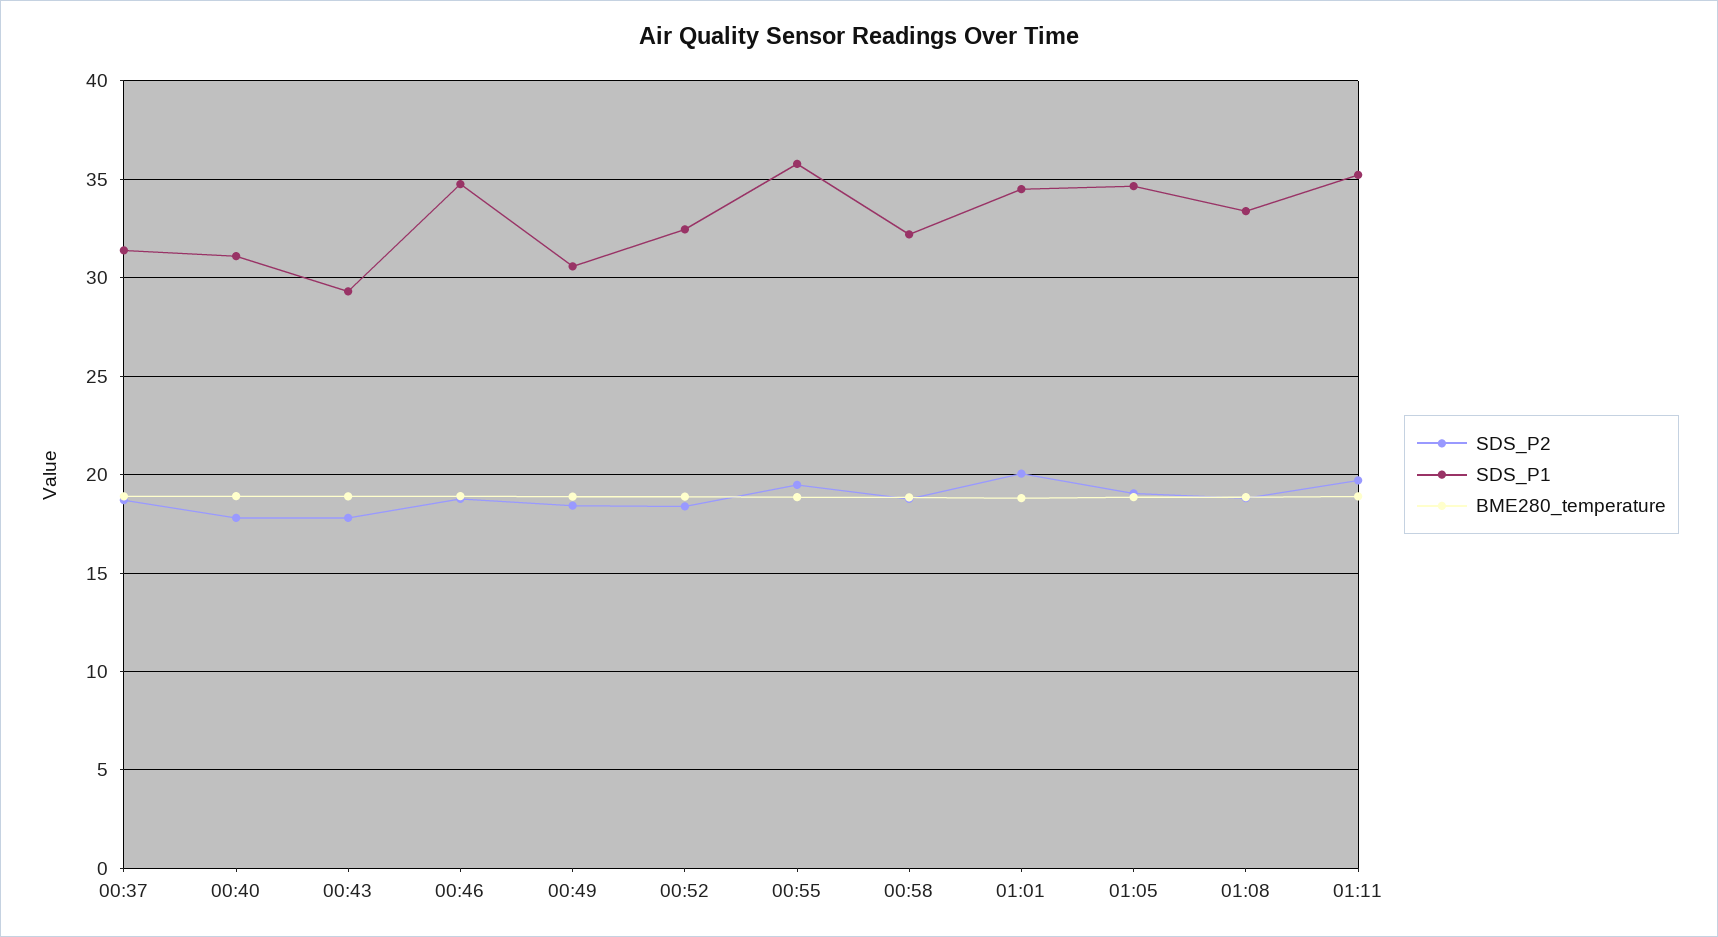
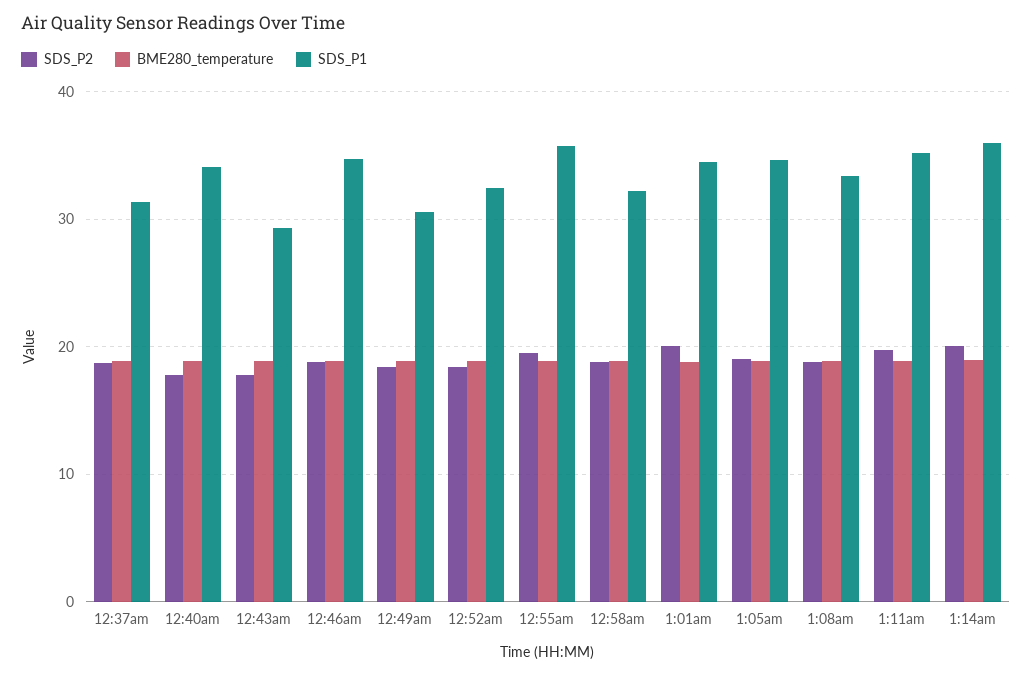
SDS_P1, 00:40: 31 -> 34
SDS_P2, 1:14am: none -> 20
BME280_temperature, 1:14am: none -> 19
SDS_P1, 1:14am: none -> 36

